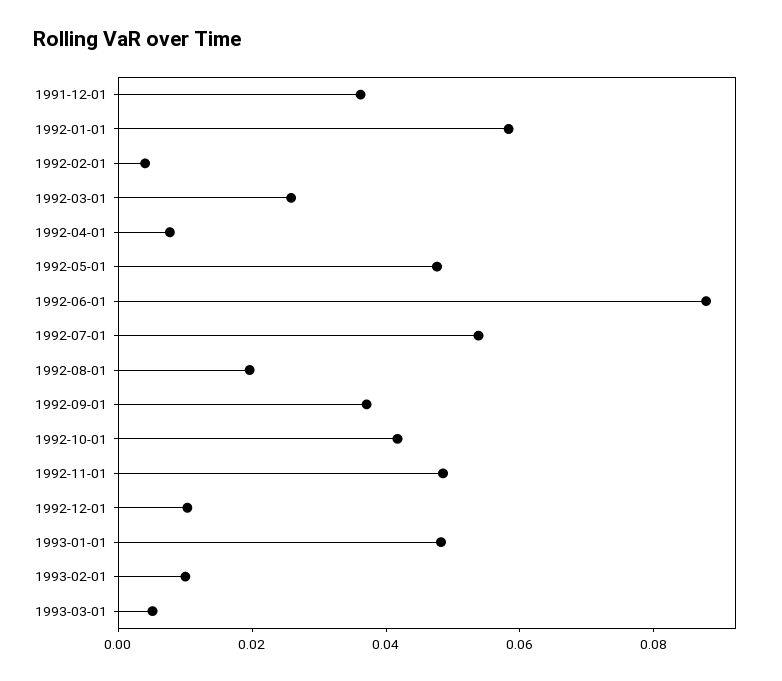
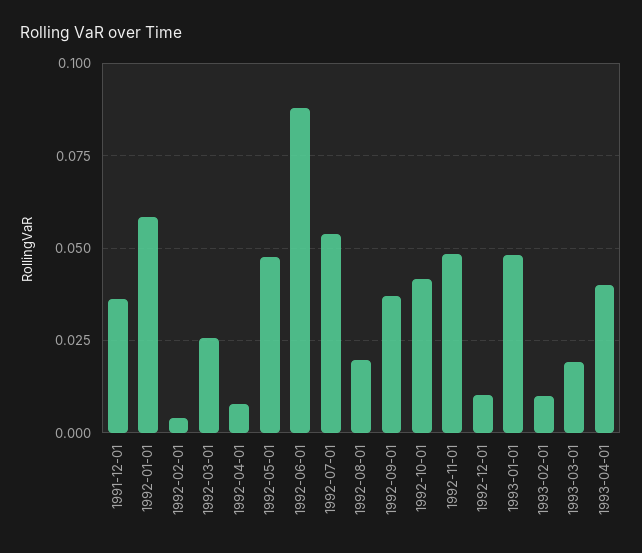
1993-03-01: 0.005 -> 0.02
1993-04-01: none -> 0.04

